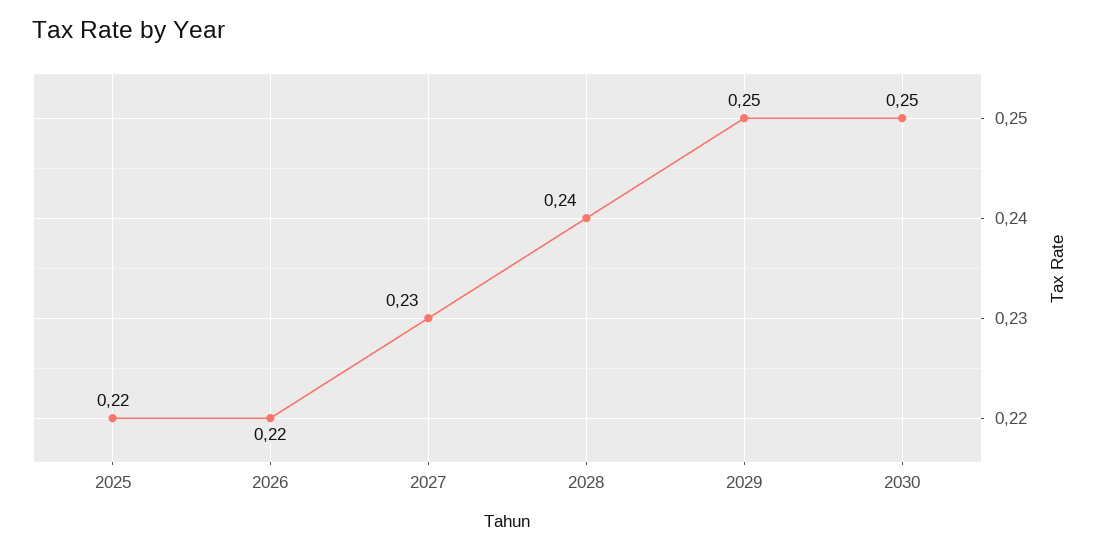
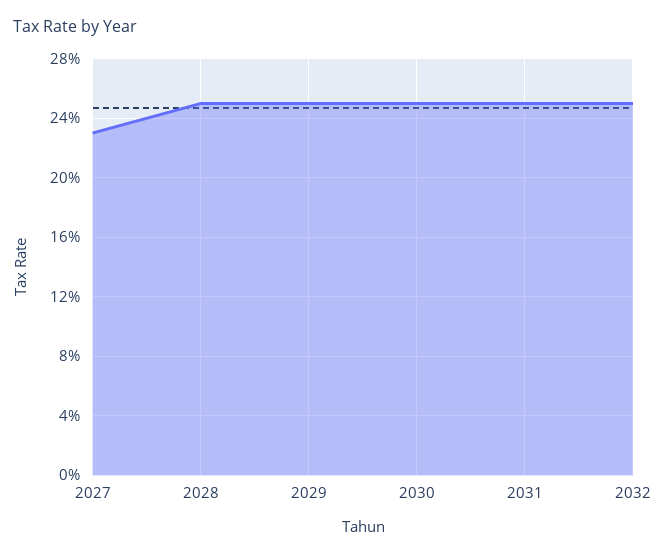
2025: 0.22 -> none
2026: 0.22 -> none
2028: 0.24 -> 0.25
2031: none -> 0.25
2032: none -> 0.25

